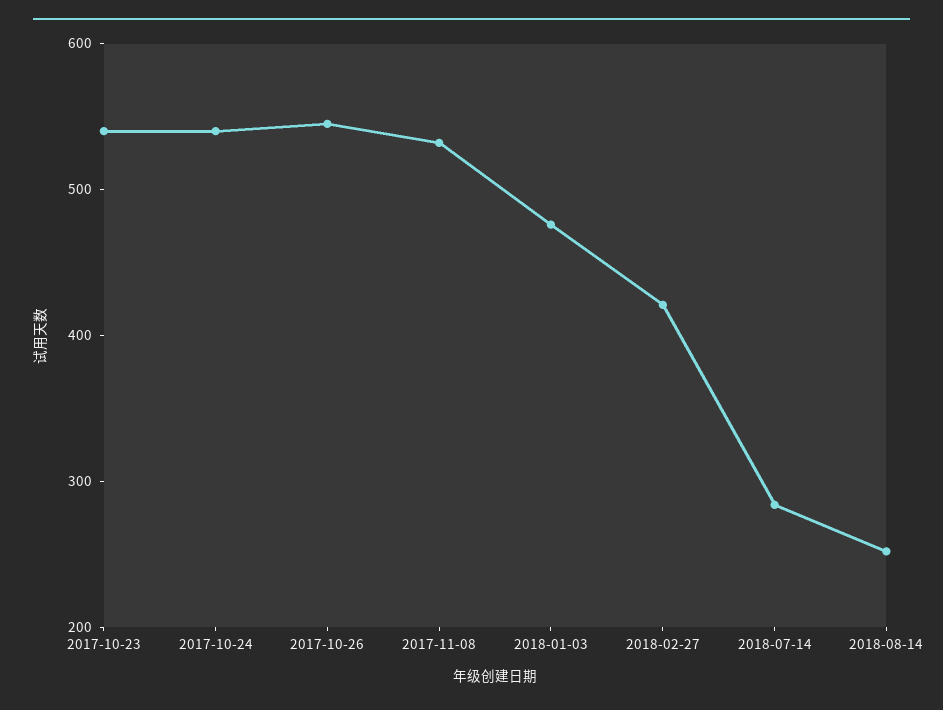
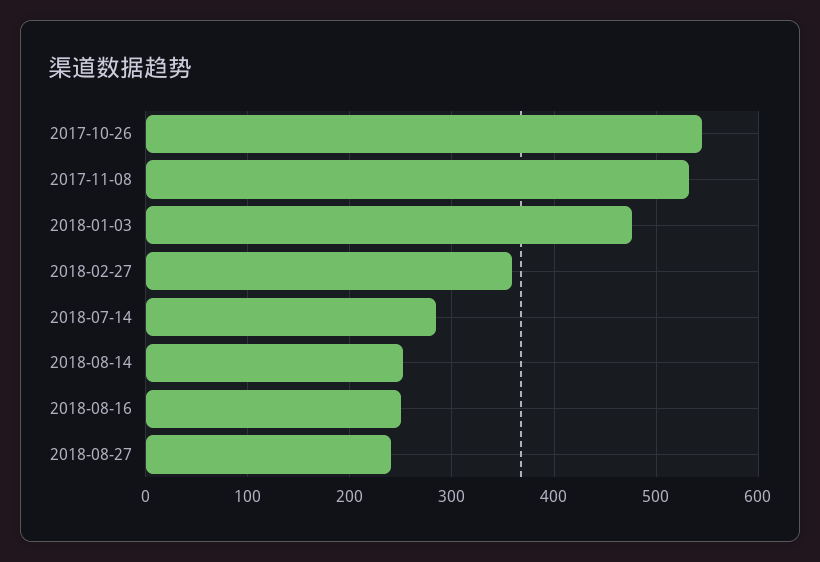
2017-10-23: 540 -> none
2017-10-24: 540 -> none
2018-02-27: 420 -> 360
2018-08-16: none -> 250
2018-08-27: none -> 240

